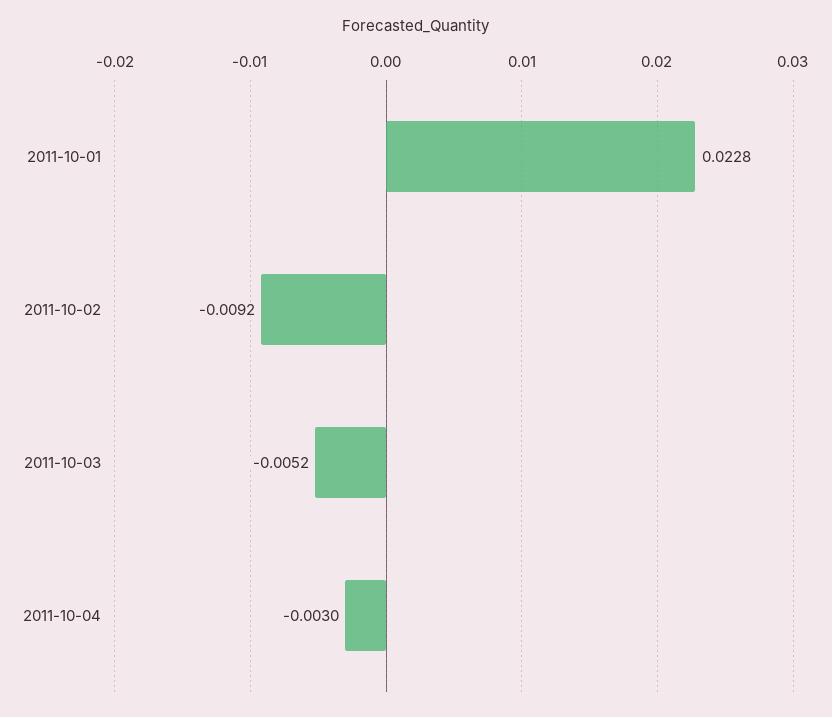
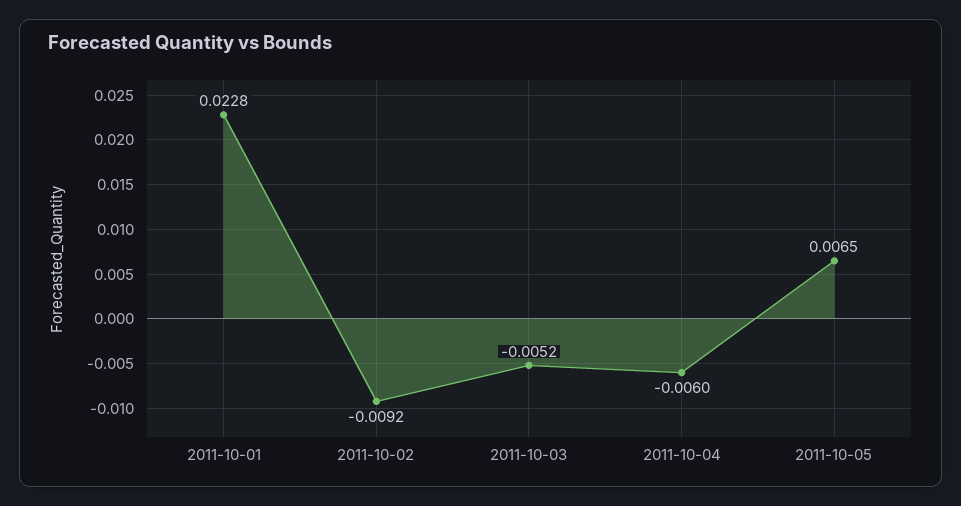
2011-10-04: -0.003 -> -0.006
2011-10-05: none -> 0.0065

